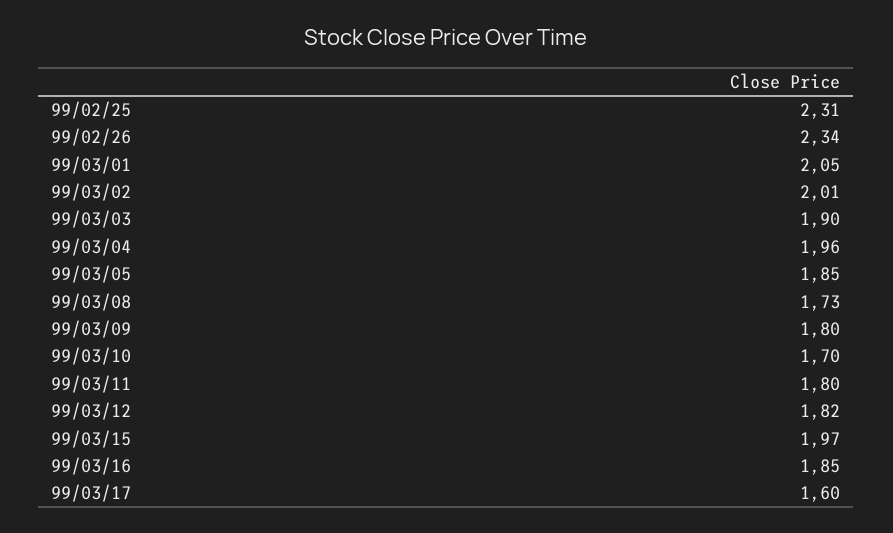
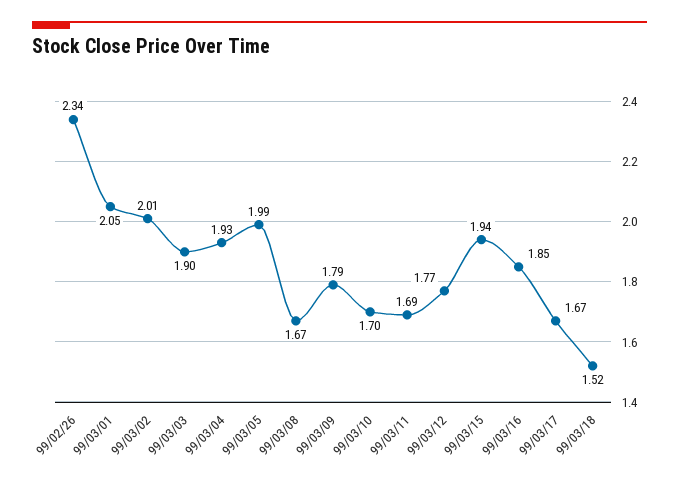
99/02/25: 2.31 -> none
99/03/04: 1.96 -> 1.93
99/03/05: 1.85 -> 1.99
99/03/08: 1.73 -> 1.67
99/03/09: 1.8 -> 1.79
99/03/11: 1.8 -> 1.69
99/03/12: 1.82 -> 1.77
99/03/15: 1.97 -> 1.94
99/03/17: 1.6 -> 1.67
99/03/18: none -> 1.52

